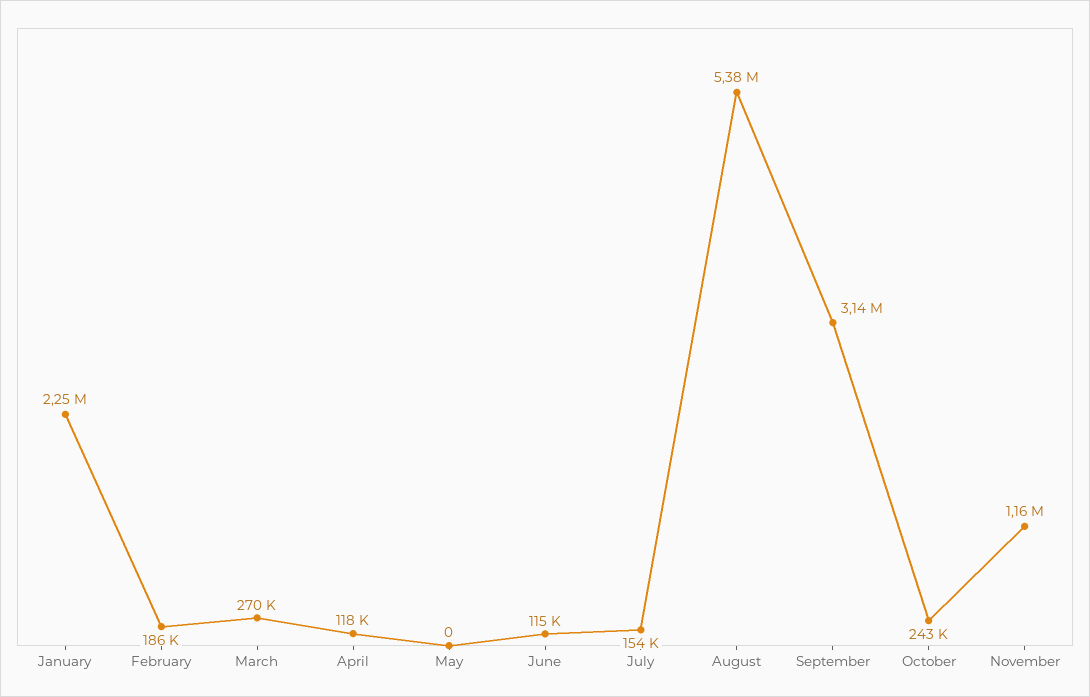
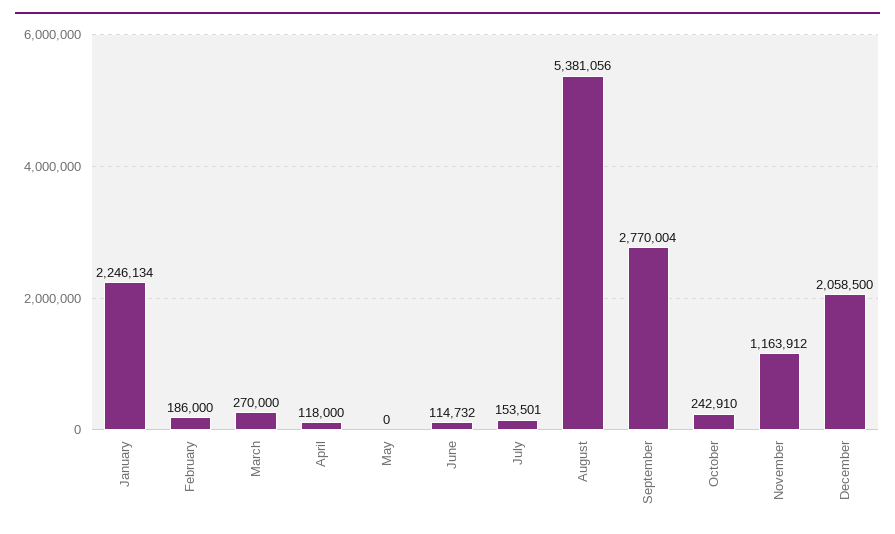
September: 3140000 -> 2770004
December: none -> 2058500

